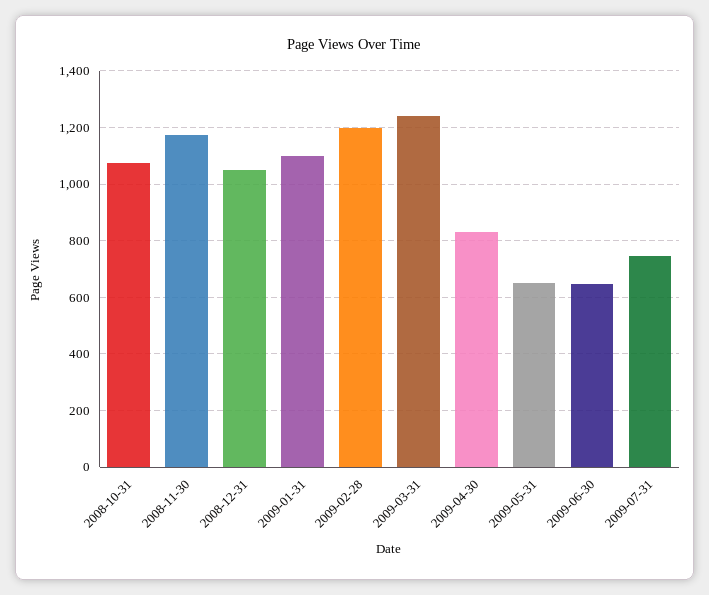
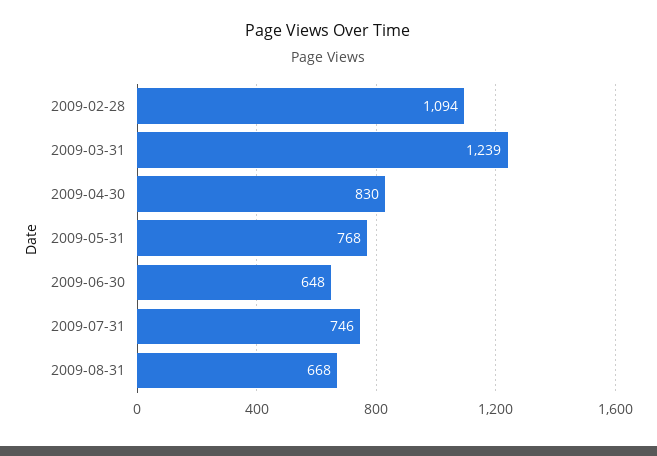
2008-10-31: 1075 -> none
2008-11-30: 1175 -> none
2008-12-31: 1050 -> none
2009-01-31: 1100 -> none
2009-02-28: 1200 -> 1094
2009-05-31: 650 -> 768
2009-08-31: none -> 668

